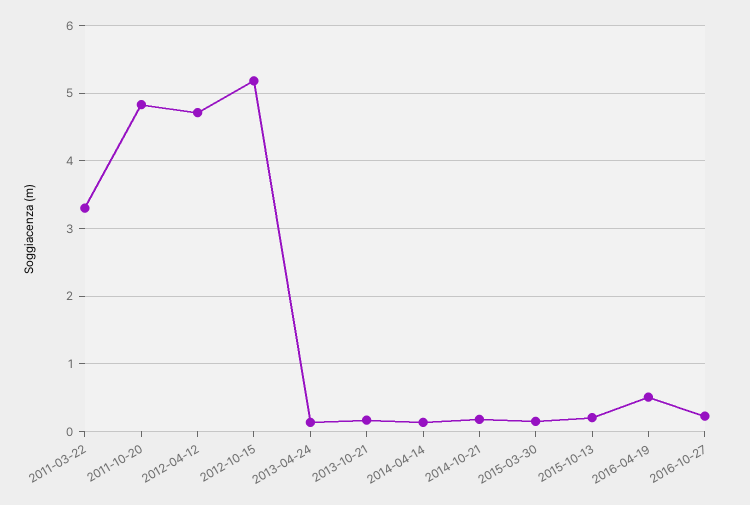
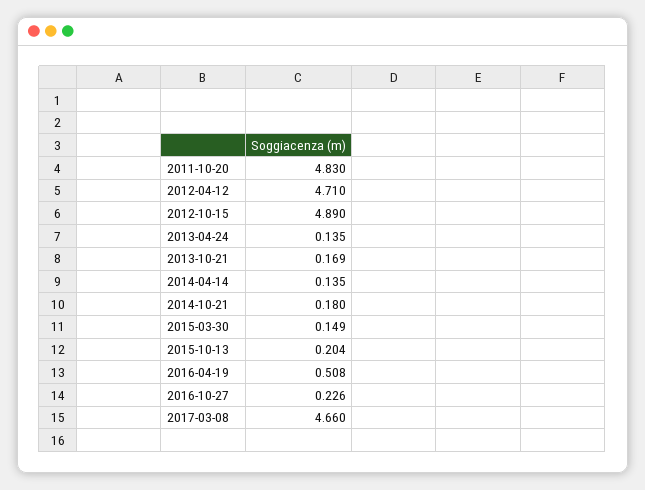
2011-03-22: 3.3 -> none
2012-10-15: 5.2 -> 4.89
2017-03-08: none -> 4.66

